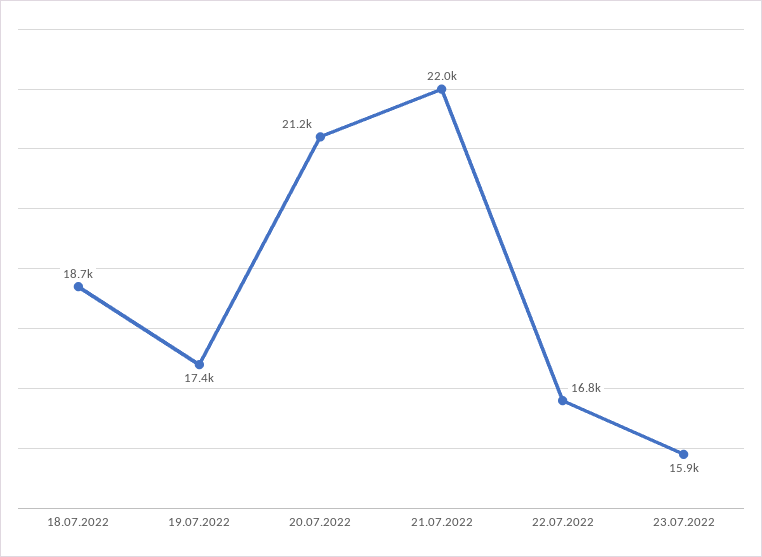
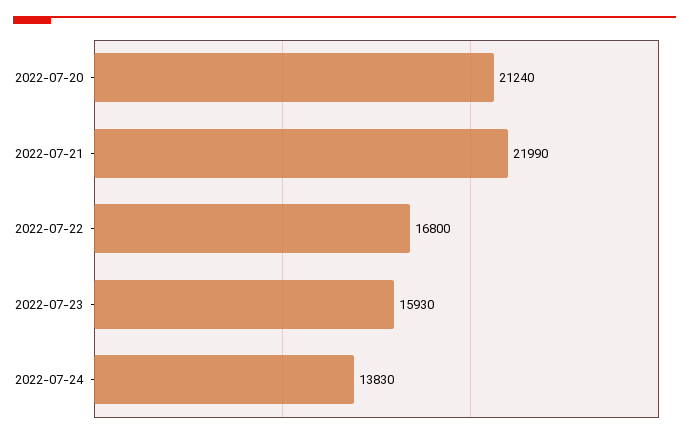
18.07.2022: 18700 -> none
19.07.2022: 17400 -> none
2022-07-24: none -> 13830

